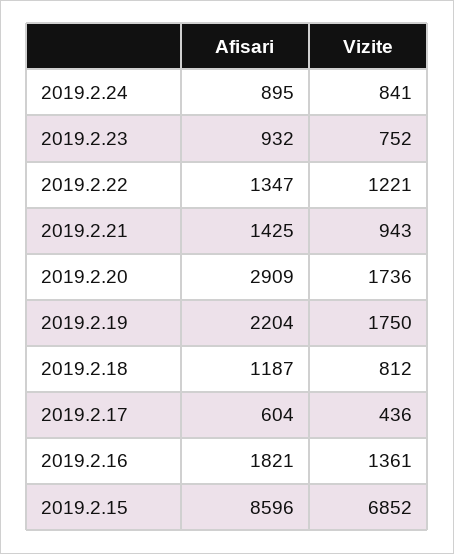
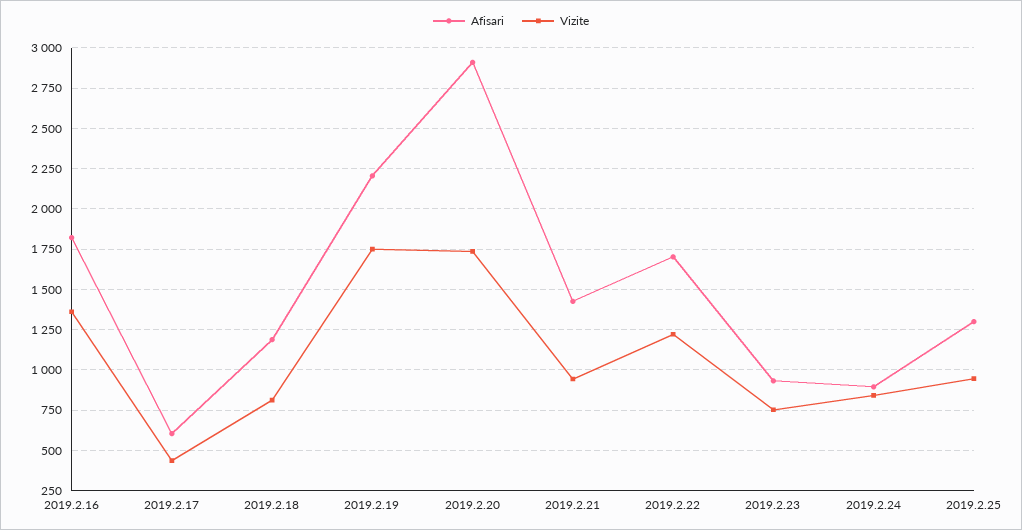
Afisari, 2019.2.22: 1347 -> 1700
Afisari, 2019.2.15: 8596 -> none
Vizite, 2019.2.15: 6852 -> none
Afisari, 2019.2.25: none -> 1300
Vizite, 2019.2.25: none -> 950

